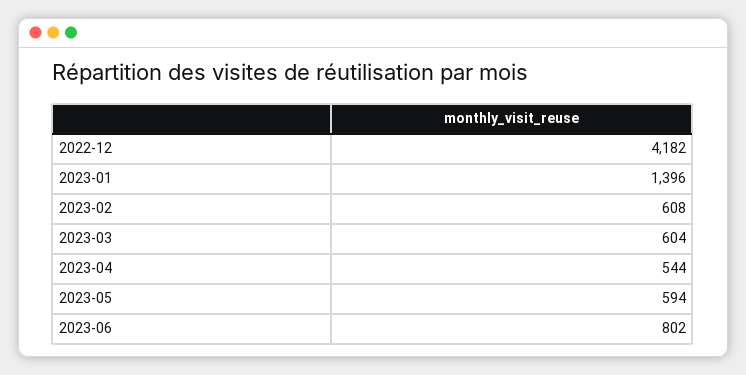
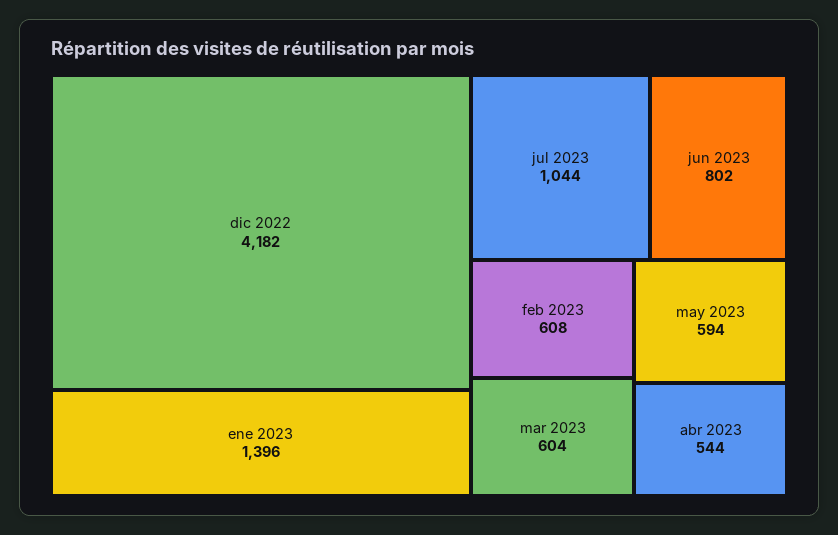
jul 2023: none -> 1044

